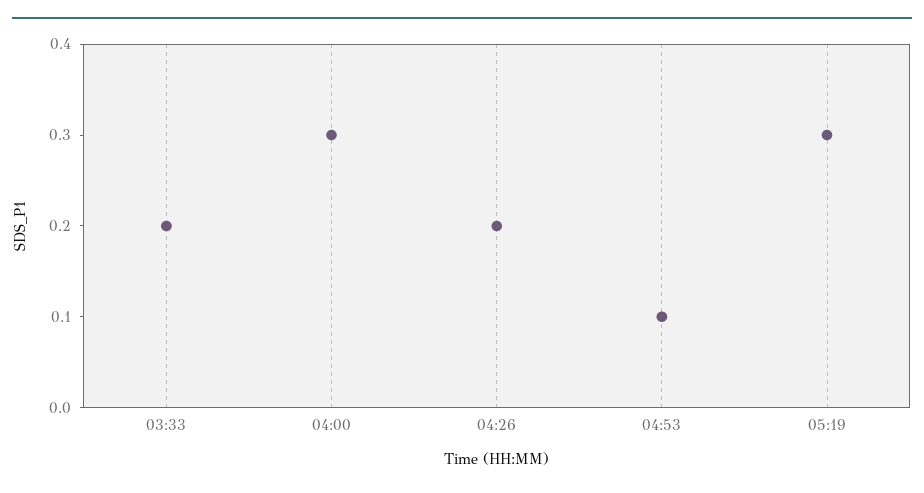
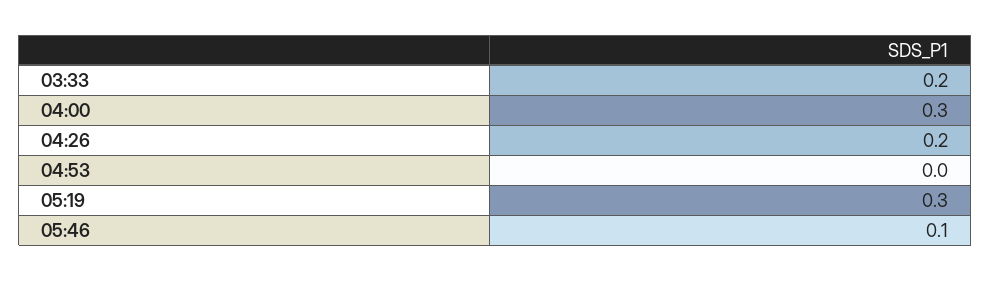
04:53: 0.1 -> 0
05:46: none -> 0.1

